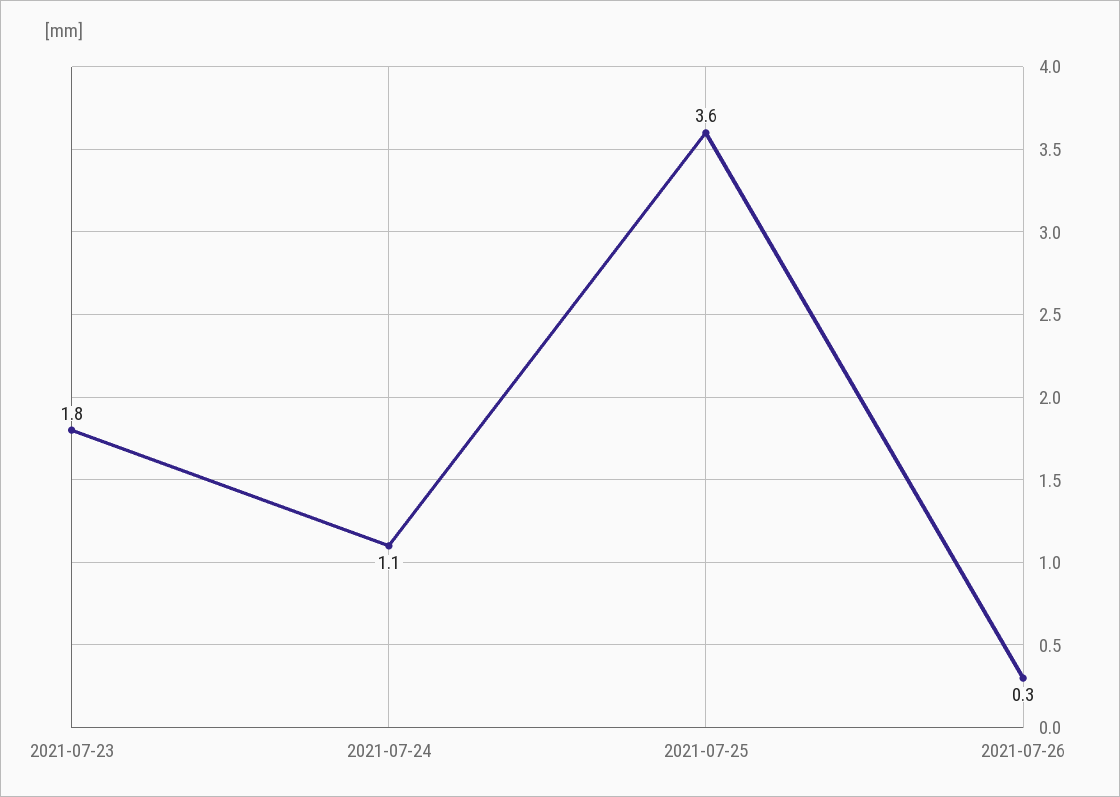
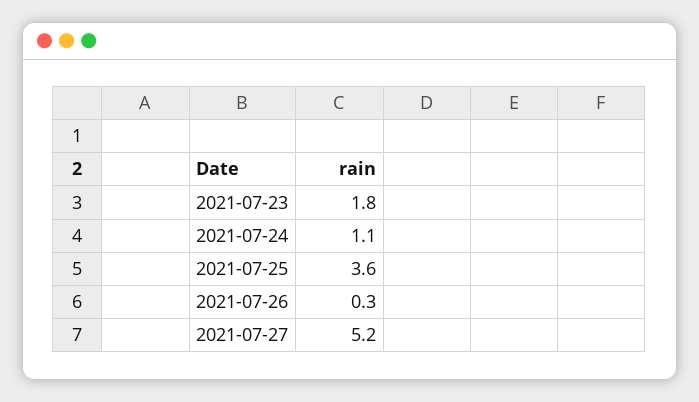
2021-07-27: none -> 5.2

